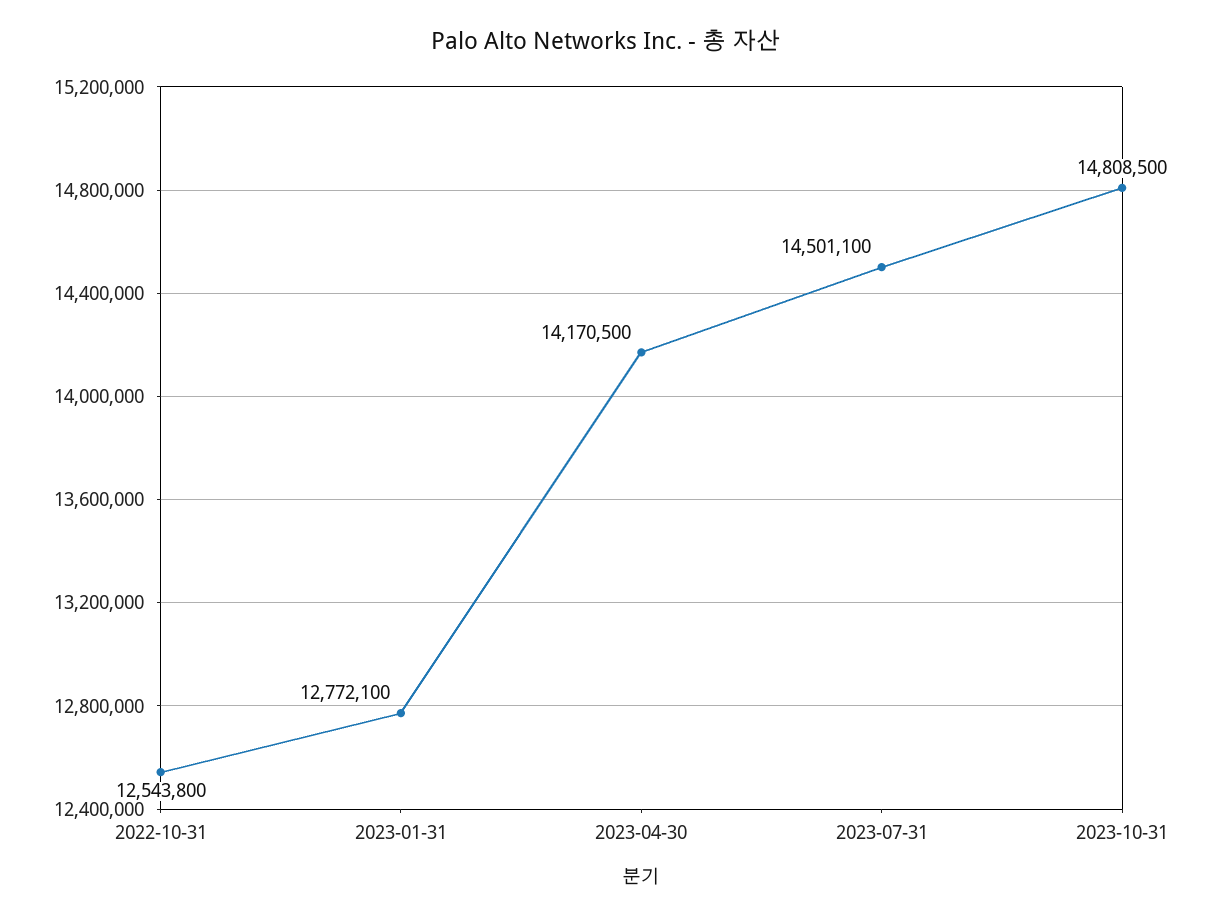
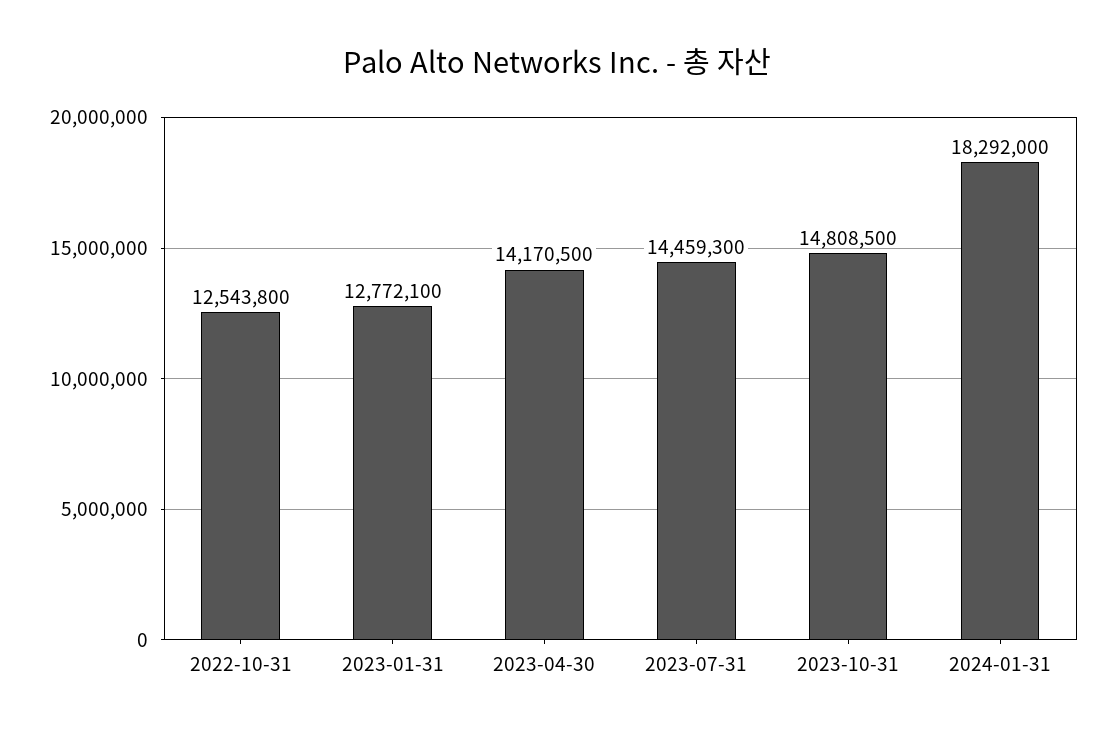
2023-07-31: 14501100 -> 14459300
2024-01-31: none -> 18292000

